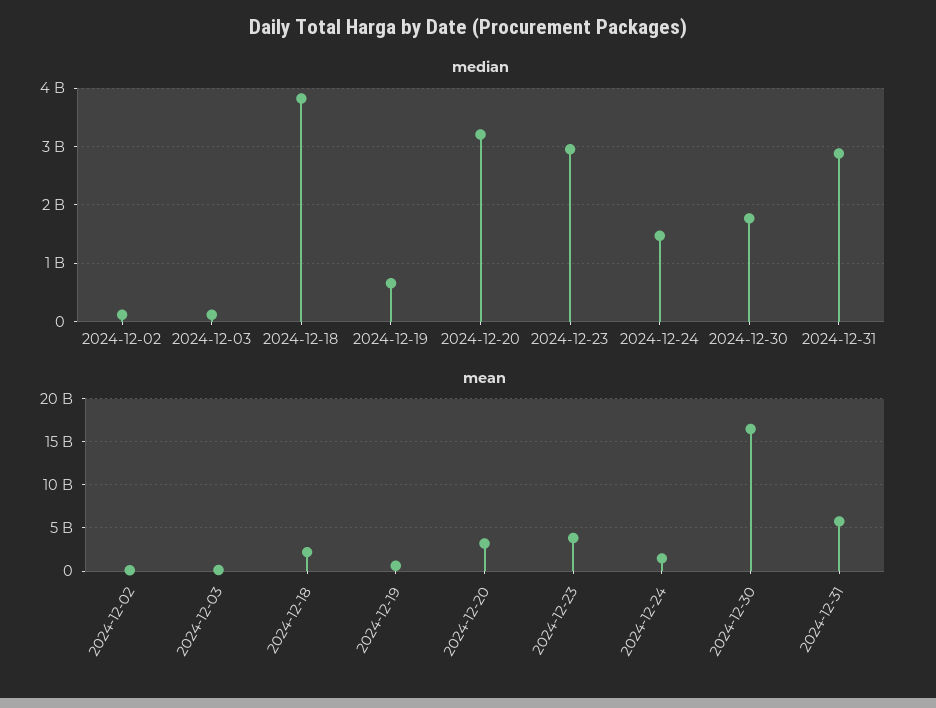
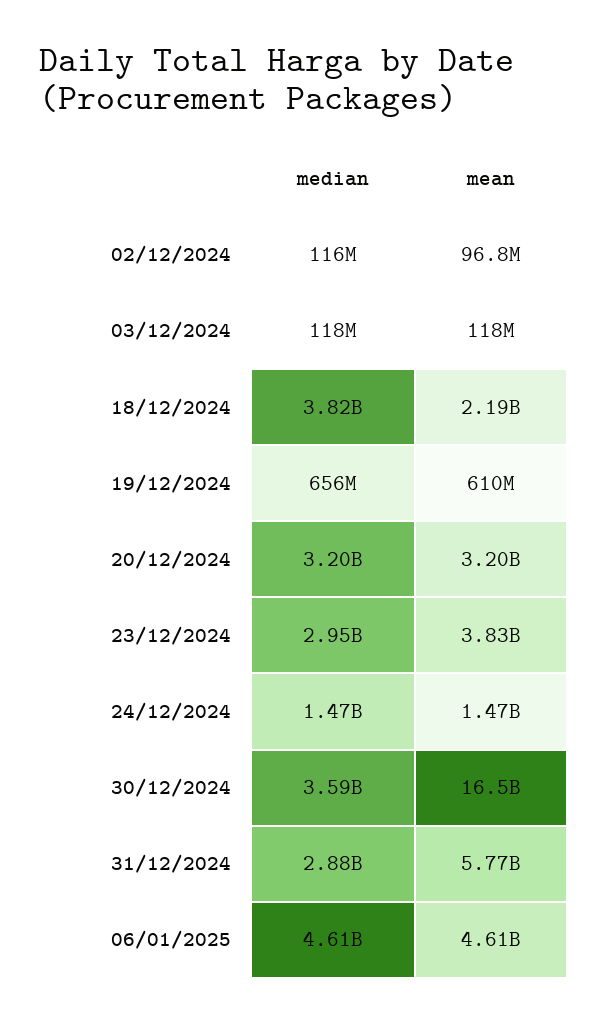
median, 2024-12-30: 1800000000 -> 3590000000
median, 06/01/2025: none -> 4610000000
mean, 06/01/2025: none -> 4610000000

